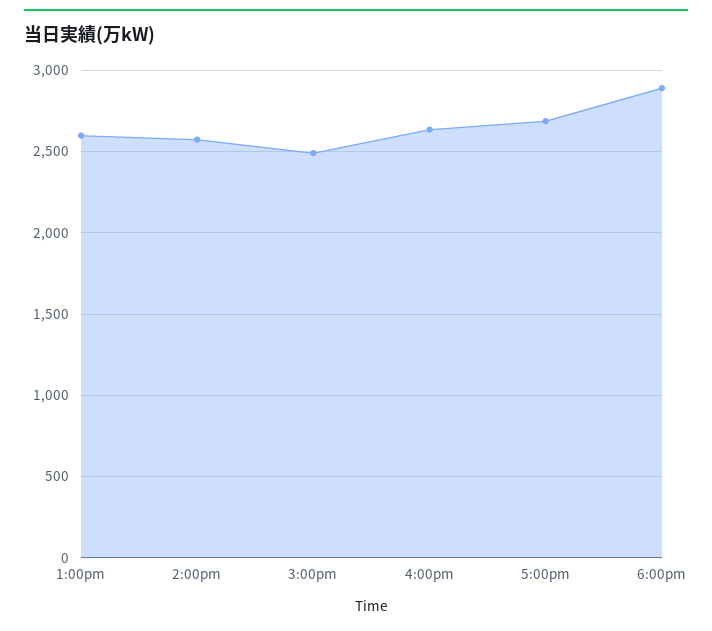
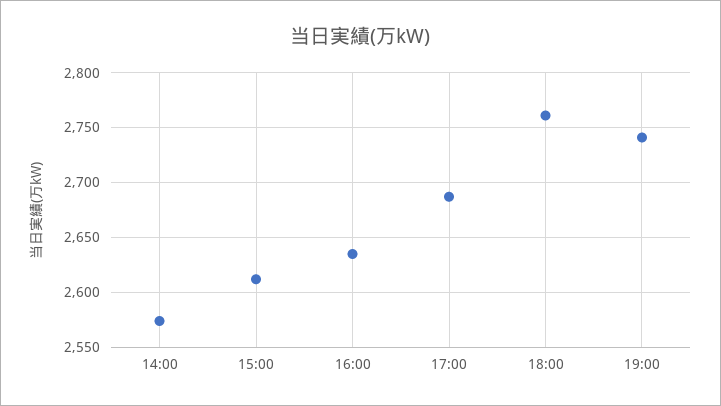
1:00pm: 2600 -> none
3:00pm: 2500 -> 2610
6:00pm: 2900 -> 2760
19:00: none -> 2740

